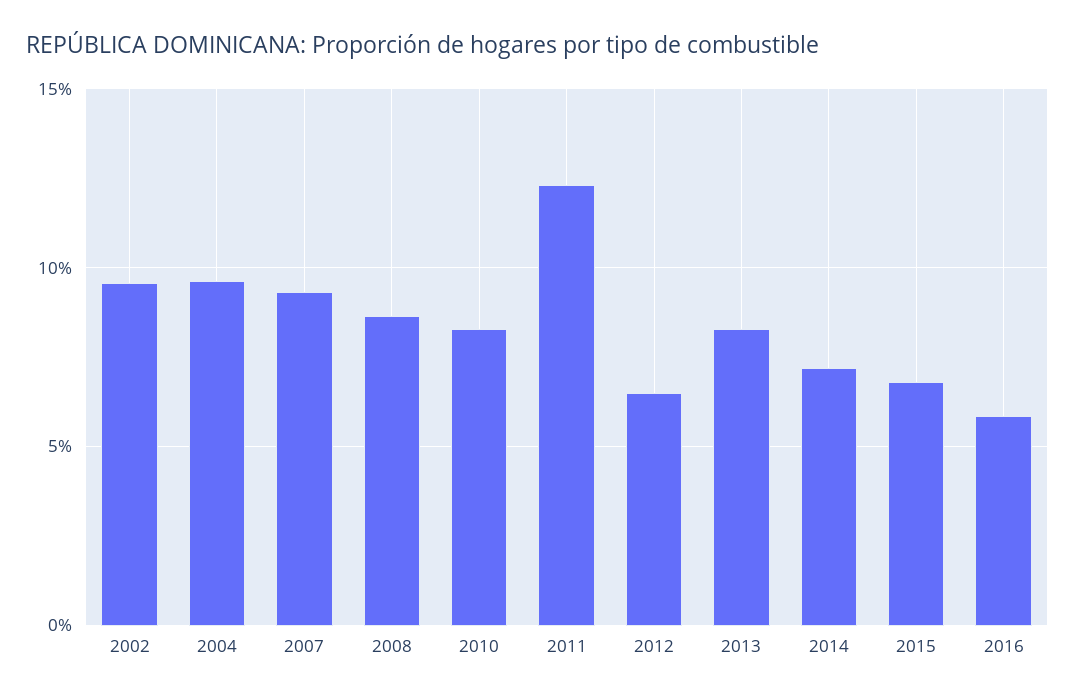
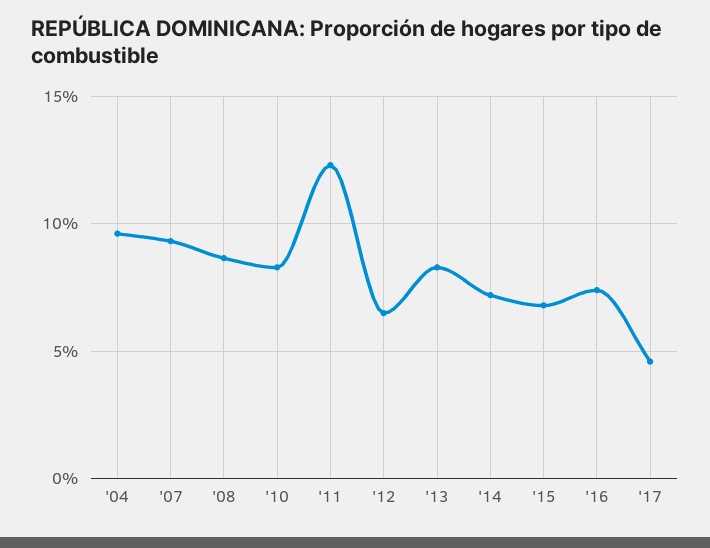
2002: 9.5 -> none
2016: 6 -> 7.5
'17: none -> 4.5

